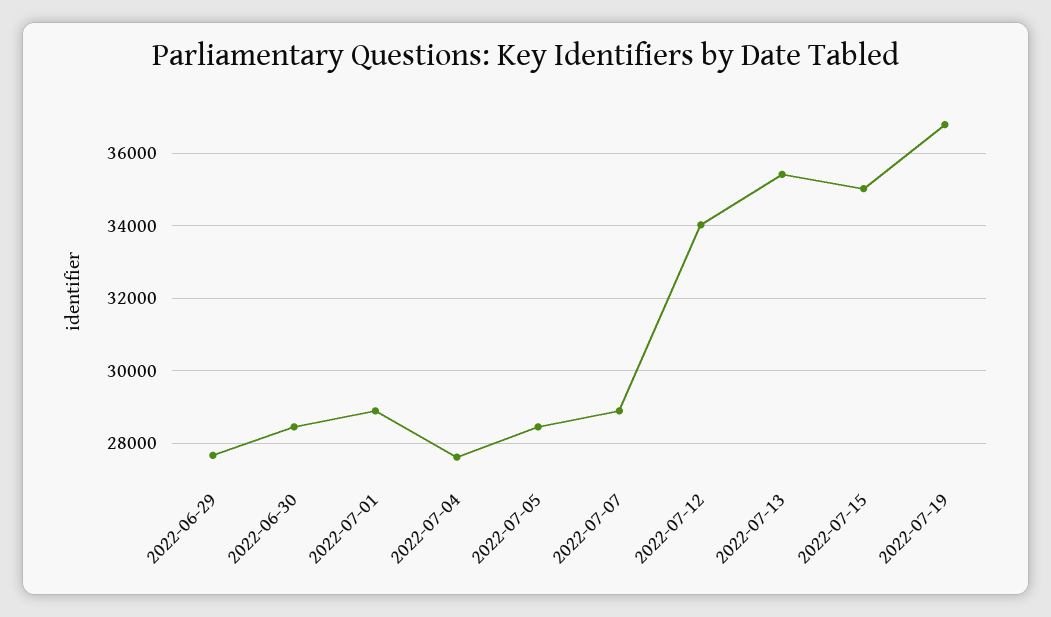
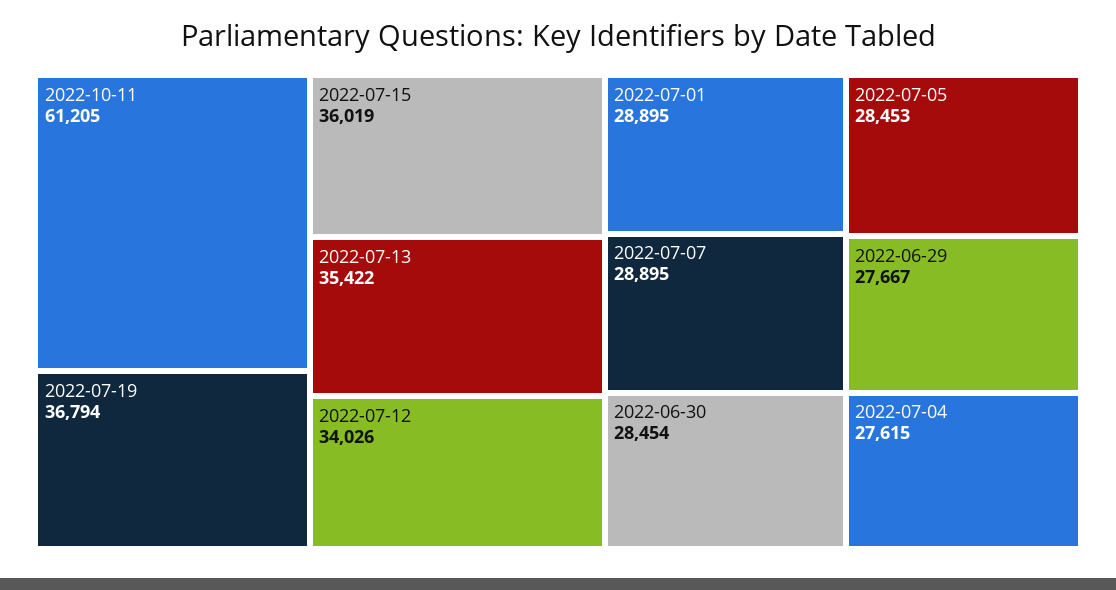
2022-07-15: 35000 -> 36019
2022-10-11: none -> 61205

